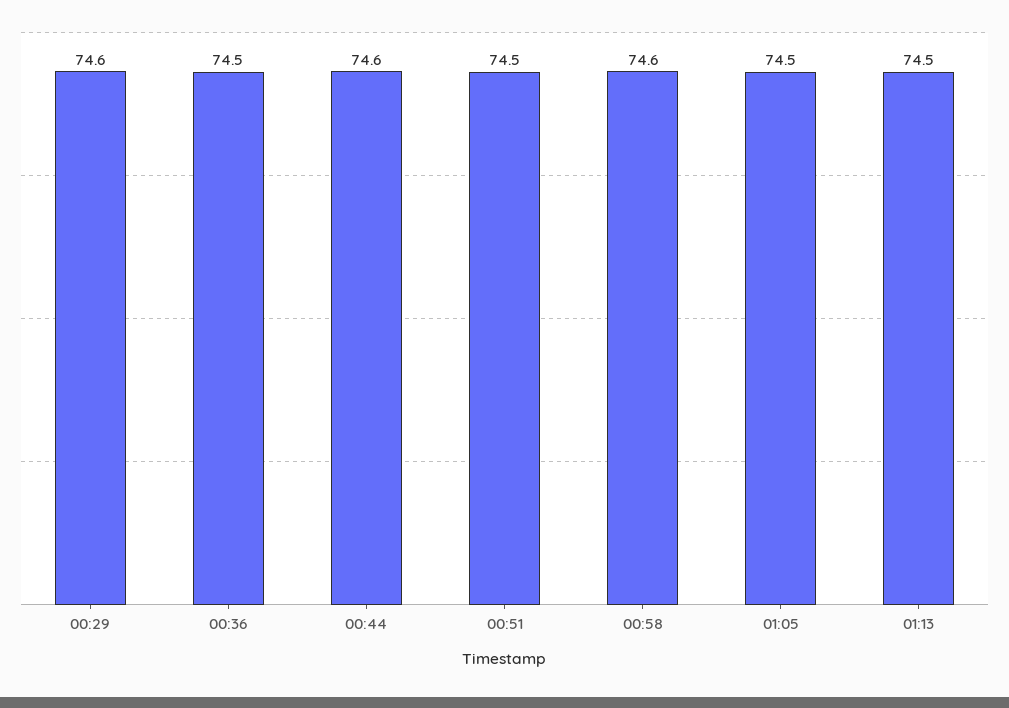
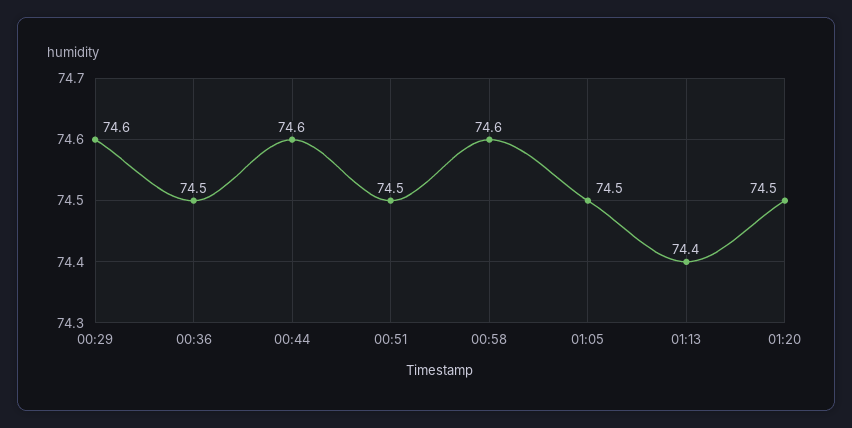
01:13: 74.5 -> 74.4
01:20: none -> 74.5

